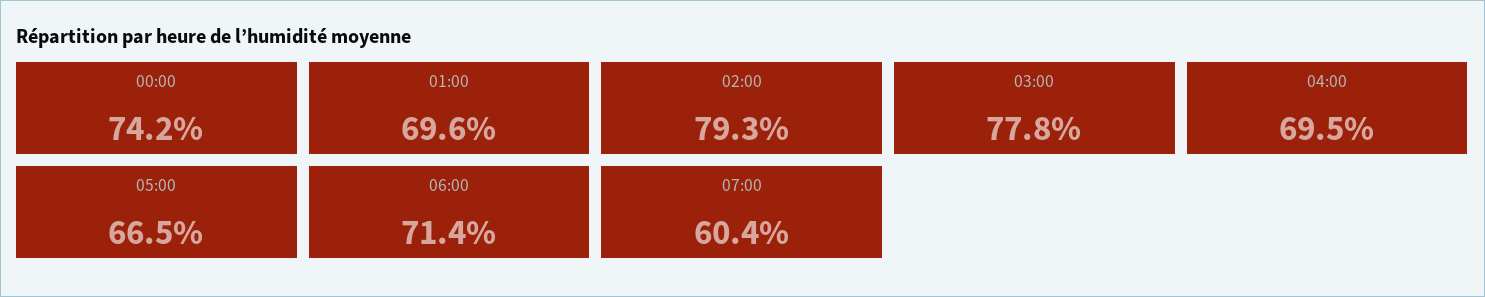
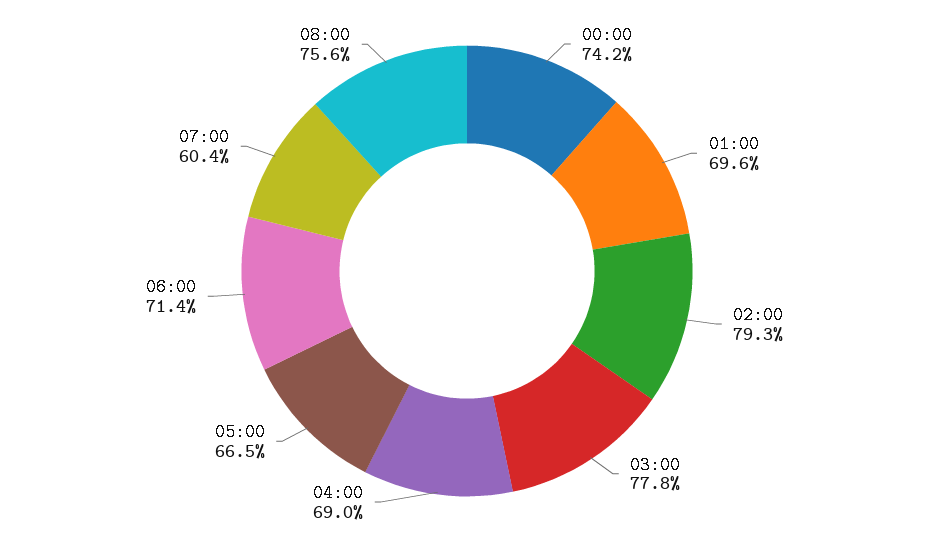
04:00: 69.5 -> 69
08:00: none -> 75.6

